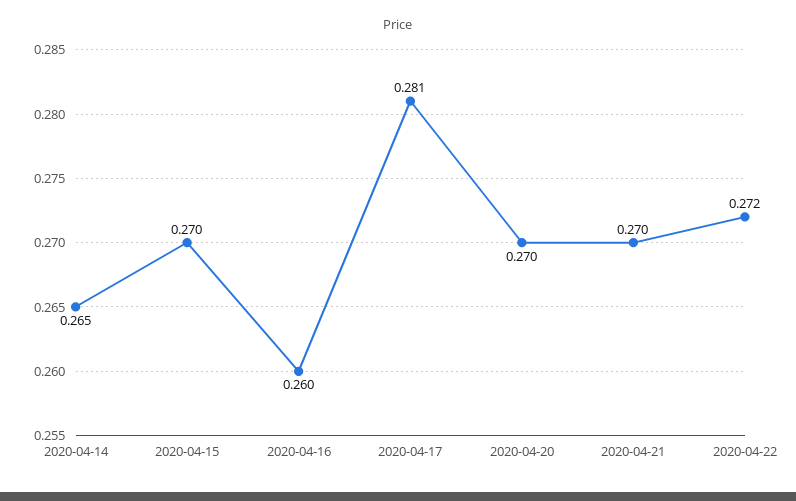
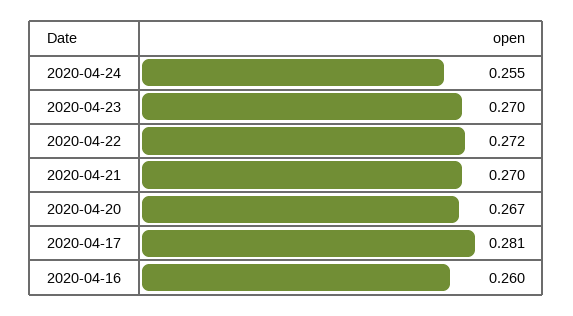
2020-04-14: 0.265 -> none
2020-04-15: 0.27 -> none
2020-04-20: 0.27 -> 0.267
2020-04-24: none -> 0.255
2020-04-23: none -> 0.27

